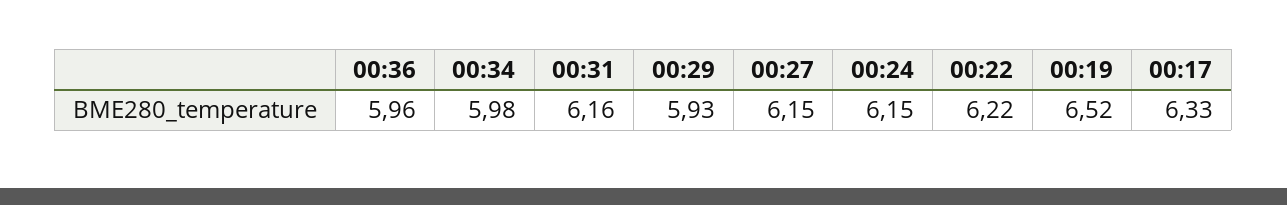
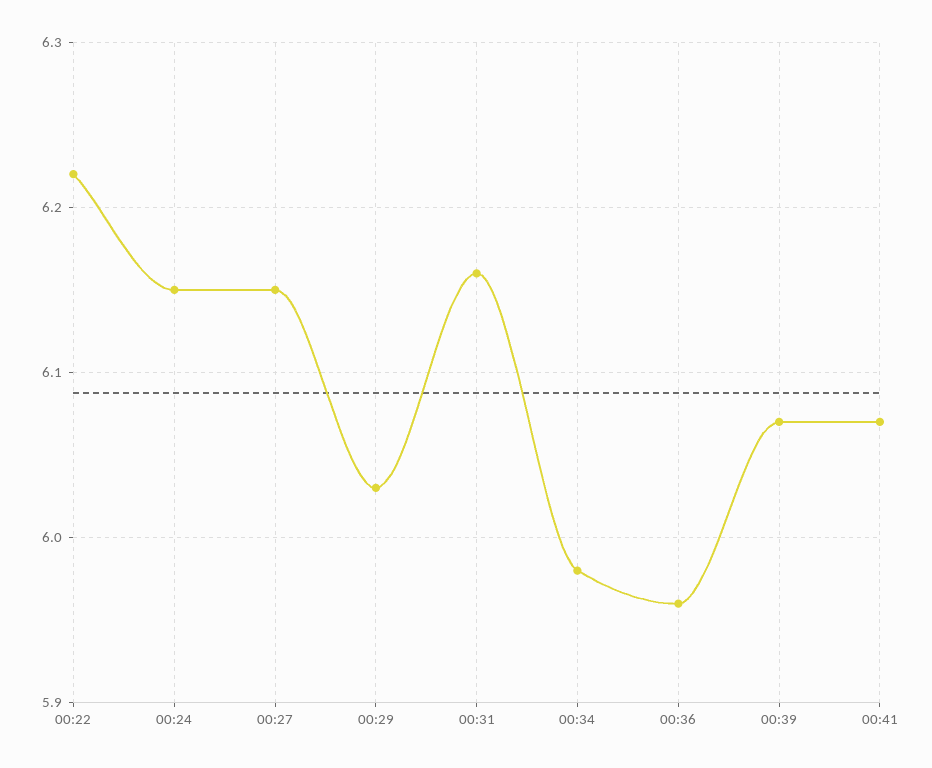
00:29: 5.93 -> 6.03
00:19: 6.52 -> none
00:17: 6.33 -> none
00:39: none -> 6.07
00:41: none -> 6.07

